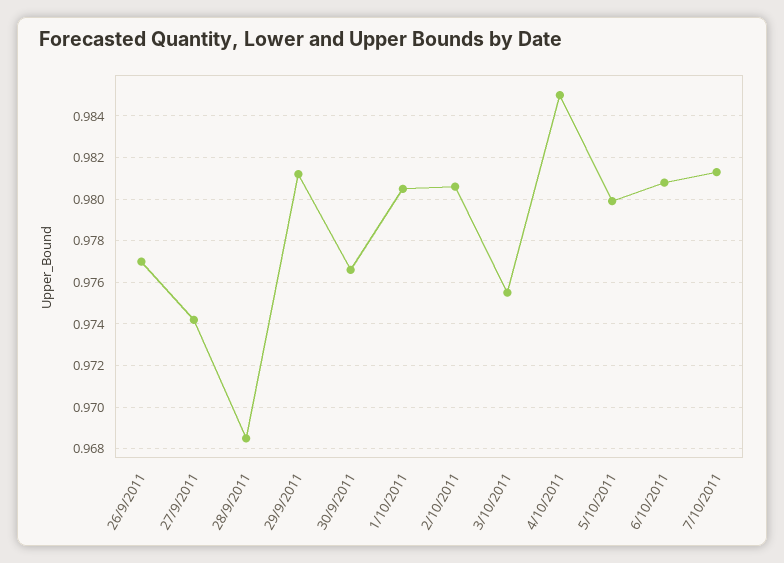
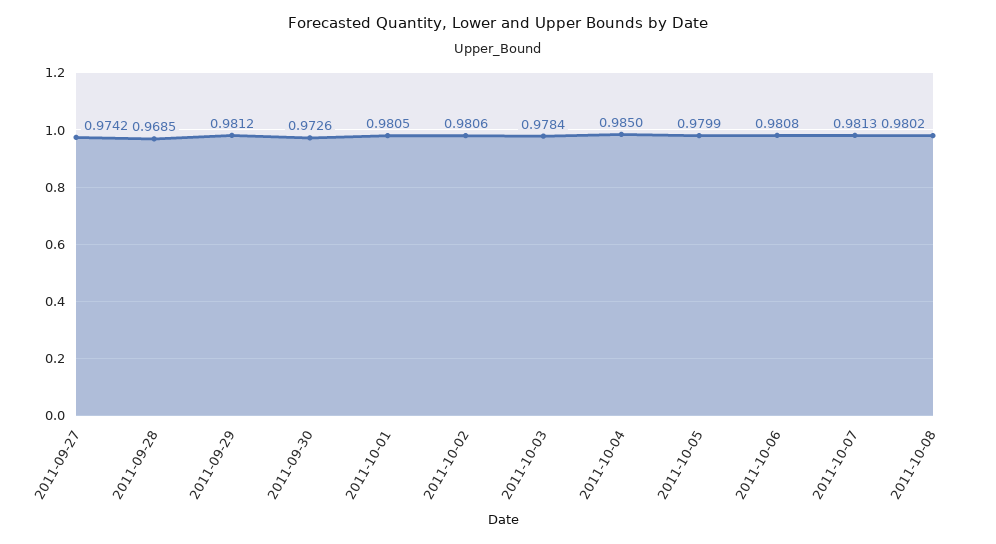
26/9/2011: 0.977 -> none
30/9/2011: 0.9765 -> 0.9726
3/10/2011: 0.9755 -> 0.9784
2011-10-08: none -> 0.9802

